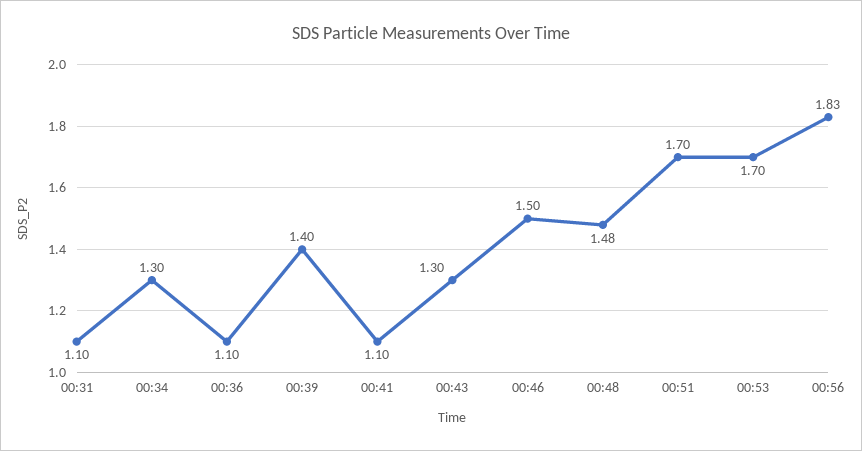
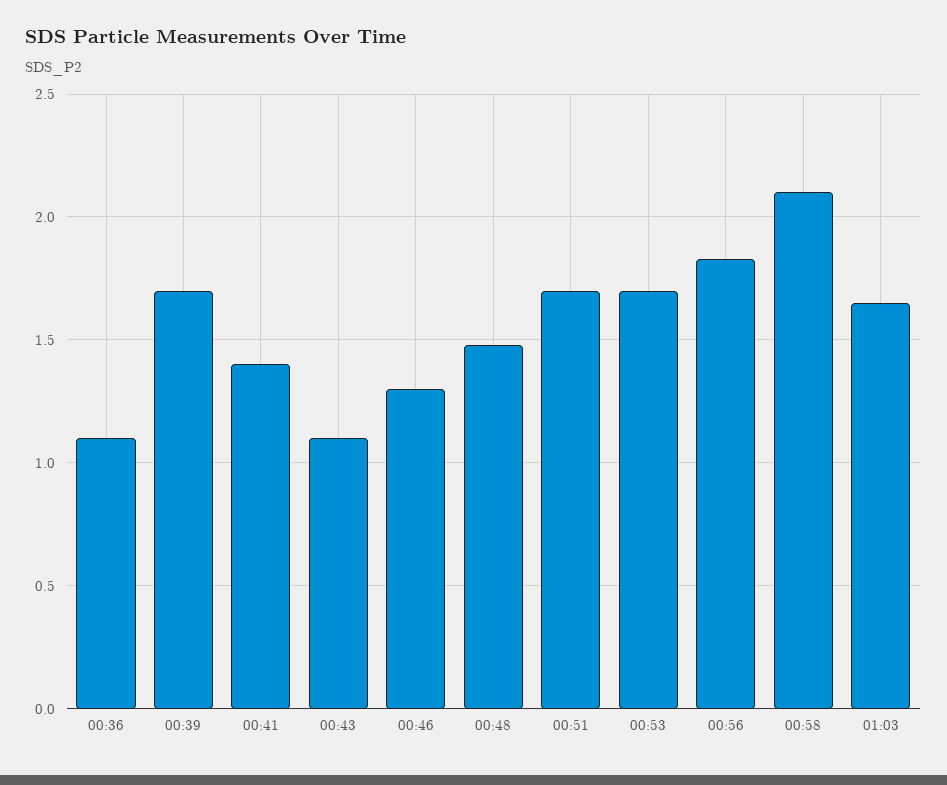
00:31: 1.1 -> none
00:34: 1.3 -> none
00:39: 1.4 -> 1.7
00:41: 1.1 -> 1.4
00:43: 1.3 -> 1.1
00:46: 1.5 -> 1.3
00:58: none -> 2.1
01:03: none -> 1.65

